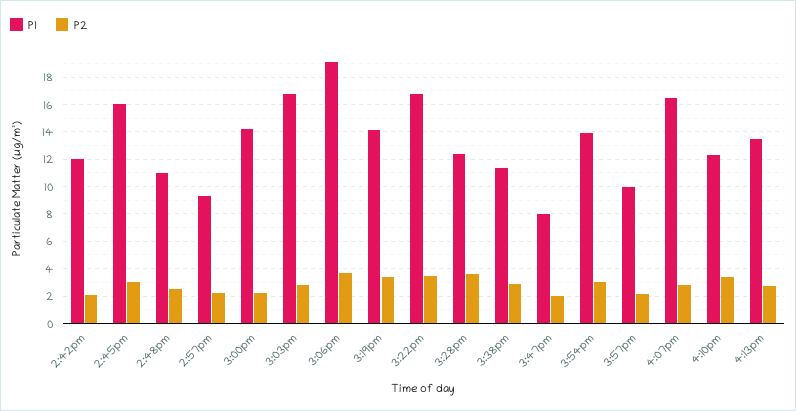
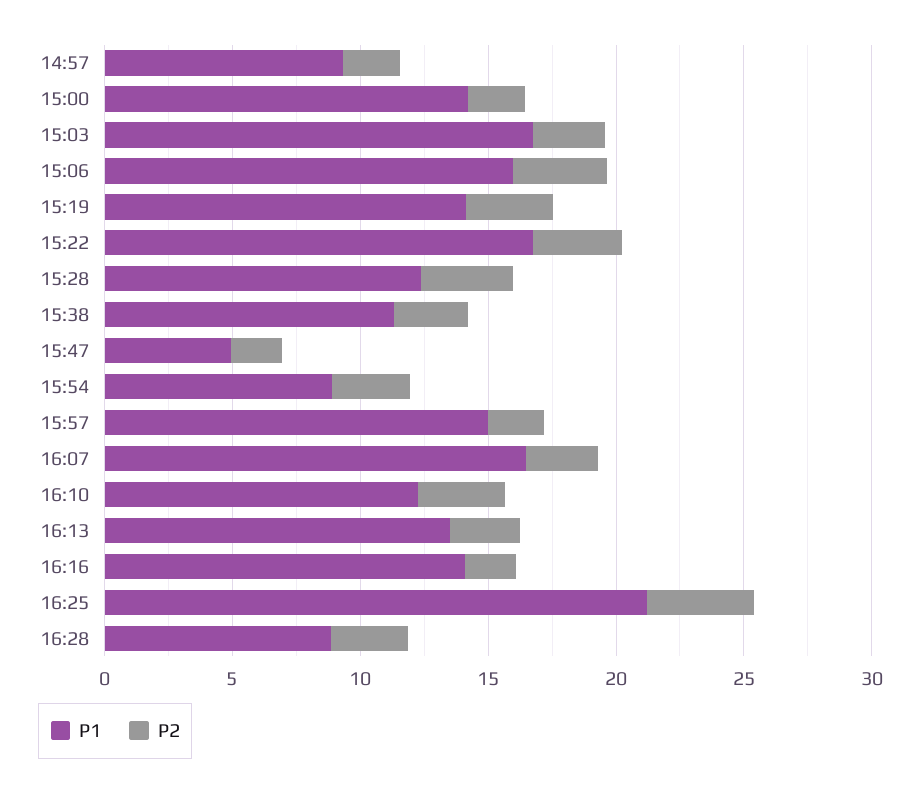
P1, 2:42pm: 12 -> none
P2, 2:42pm: 2 -> none
P1, 2:45pm: 16 -> none
P2, 2:45pm: 3 -> none
P1, 2:48pm: 11 -> none
P2, 2:48pm: 2.5 -> none
P1, 3:06pm: 19 -> 16
P1, 3:47pm: 8 -> 5
P1, 3:54pm: 14 -> 9
P1, 3:57pm: 10 -> 15
P1, 16:16: none -> 14
P2, 16:16: none -> 2
P1, 16:25: none -> 21
P2, 16:25: none -> 4
P1, 16:28: none -> 9
P2, 16:28: none -> 3

